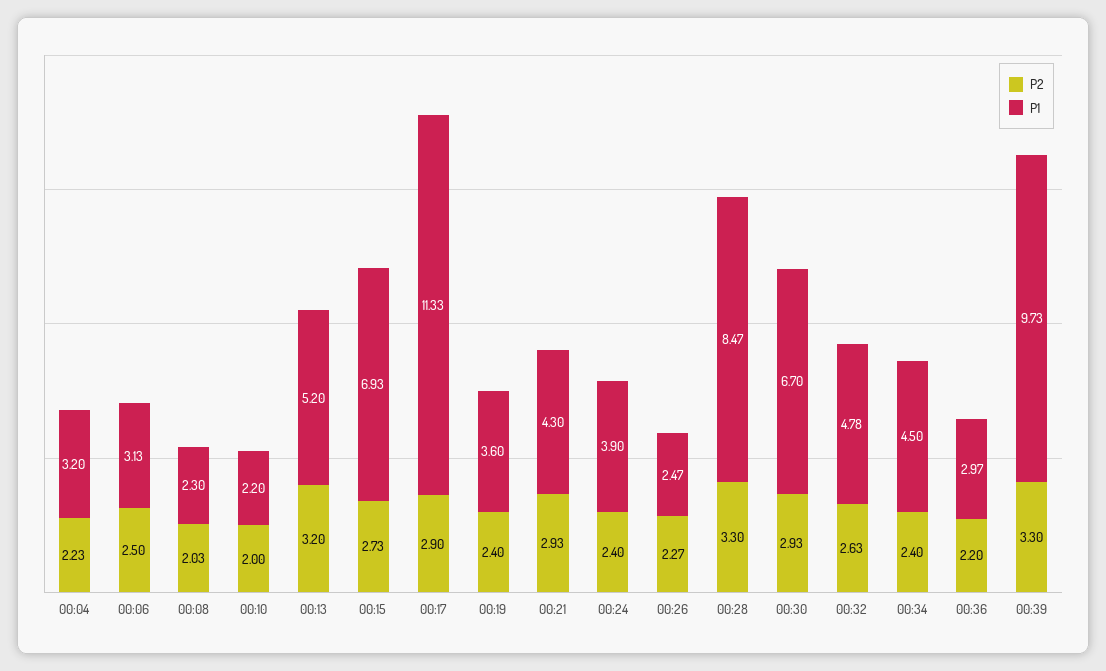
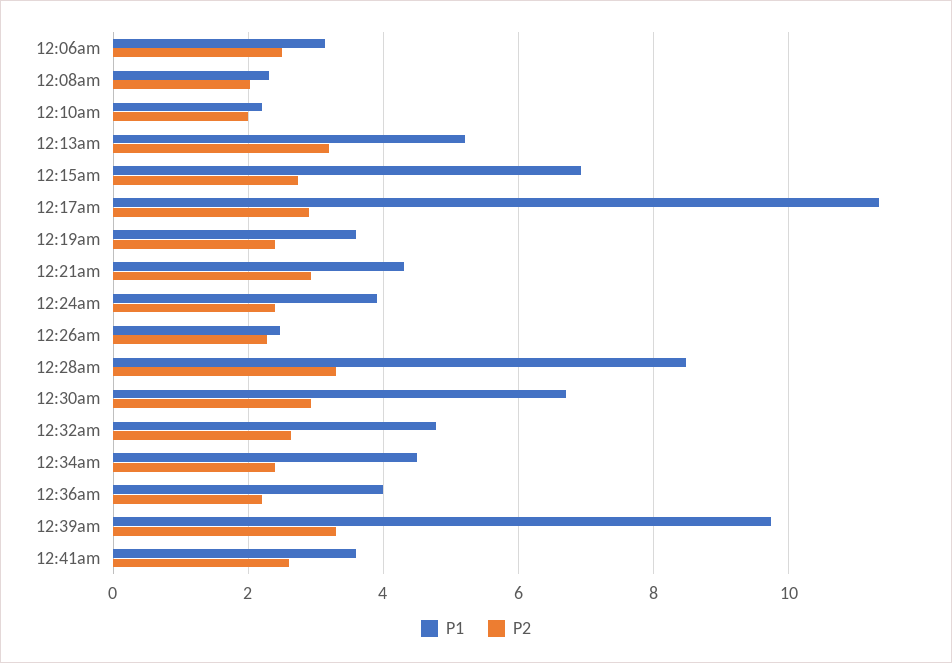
P2, 00:04: 2.23 -> none
P1, 00:04: 3.2 -> none
P1, 00:36: 2.97 -> 4
P1, 12:41am: none -> 3.6
P2, 12:41am: none -> 2.6

